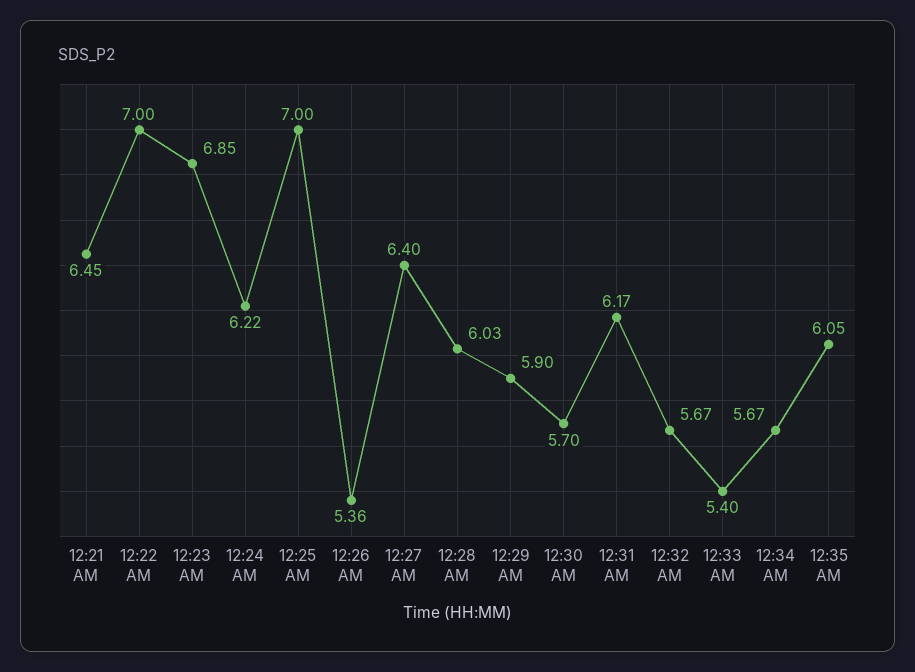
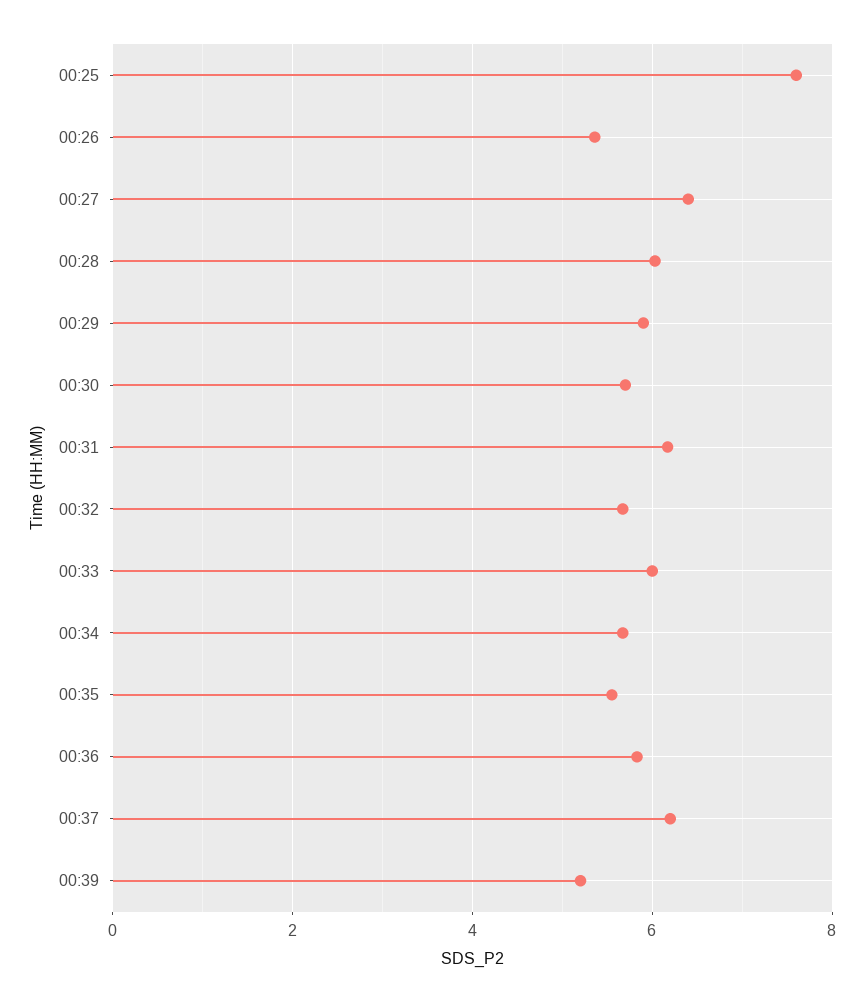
12:21 AM: 6.45 -> none
12:22 AM: 7 -> none
12:23 AM: 6.85 -> none
12:24 AM: 6.22 -> none
12:25 AM: 7 -> 7.6
12:33 AM: 5.4 -> 6
12:35 AM: 6.05 -> 5.6
00:36: none -> 5.8
00:37: none -> 6.2
00:39: none -> 5.2

